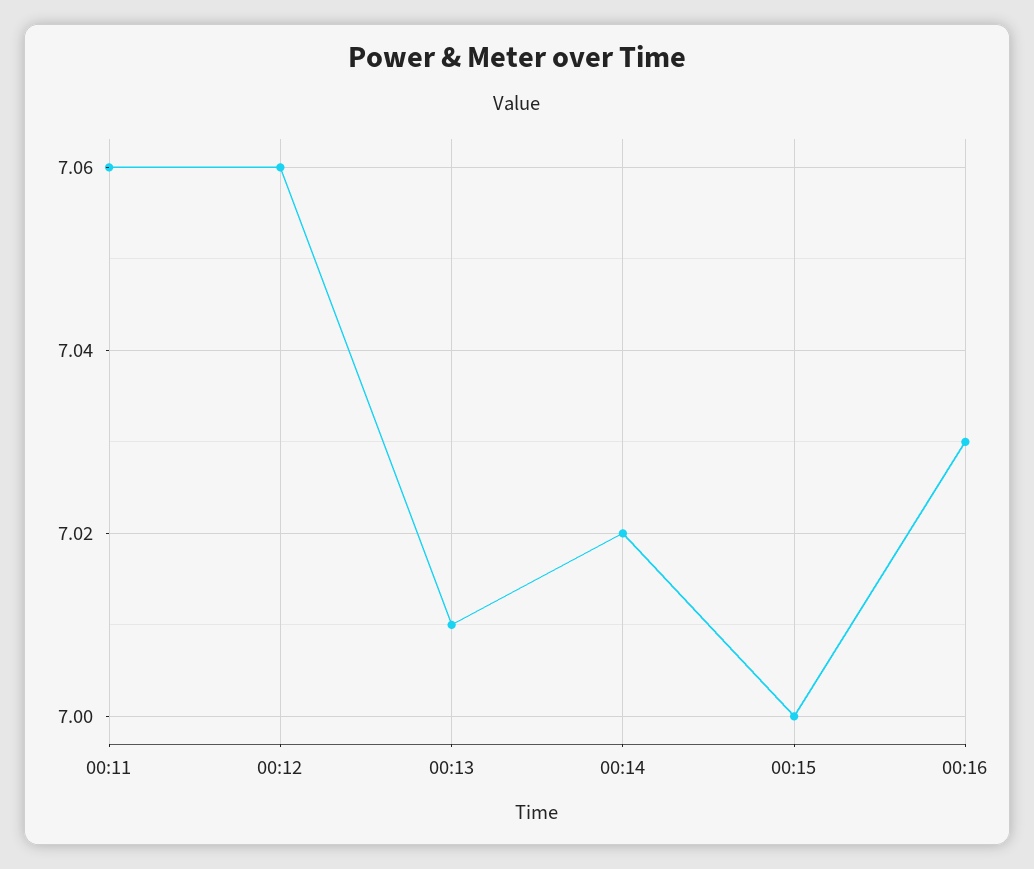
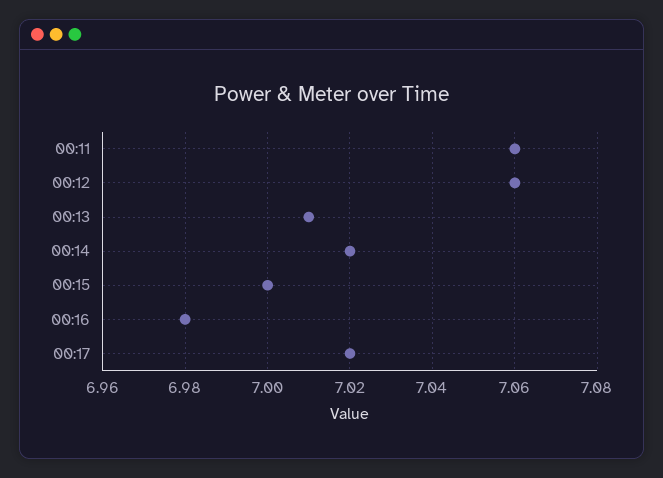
00:16: 7.03 -> 6.98
00:17: none -> 7.02

